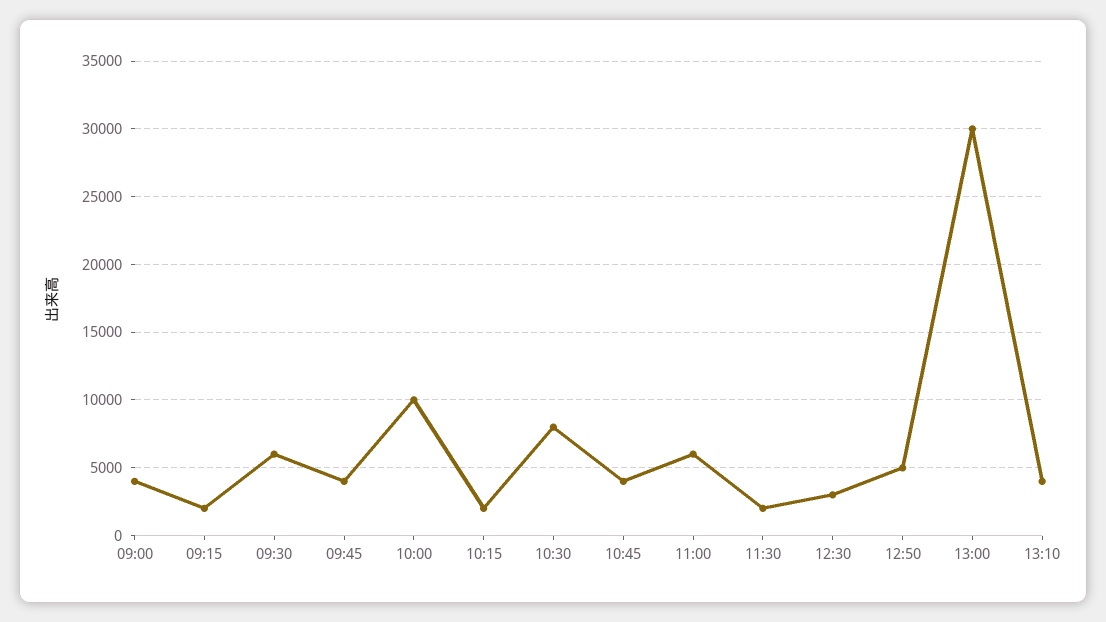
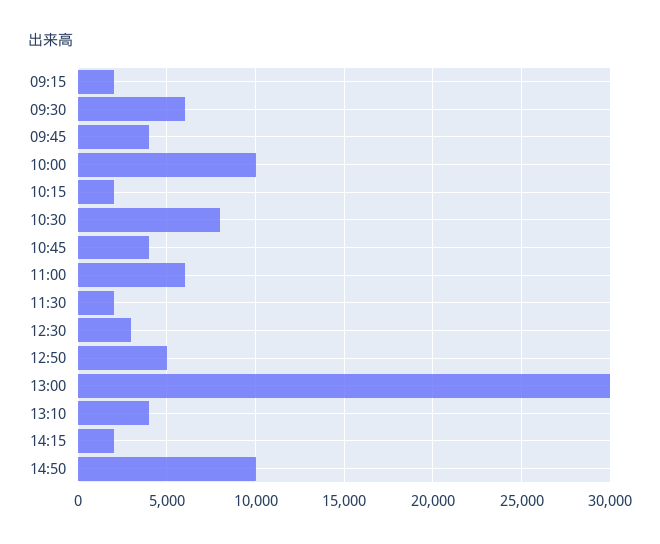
09:00: 4000 -> none
14:15: none -> 2000
14:50: none -> 10000

